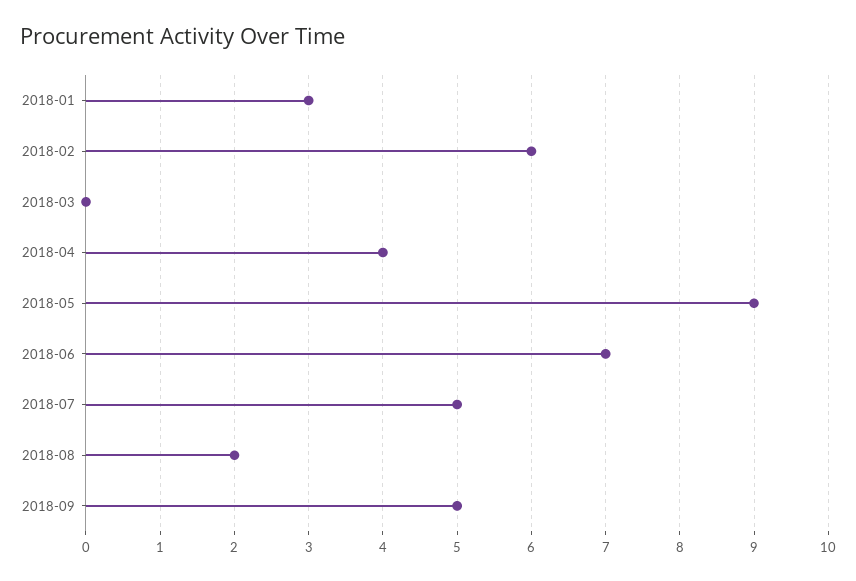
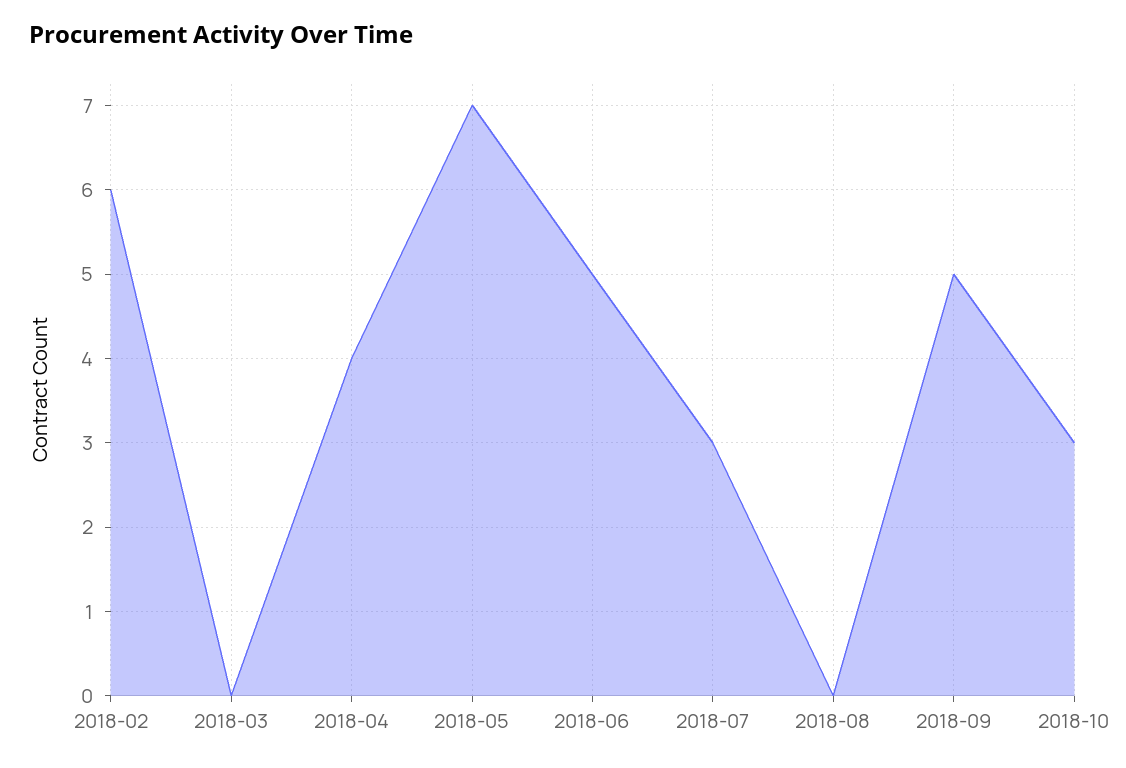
2018-01: 3 -> none
2018-05: 9 -> 7
2018-06: 7 -> 5
2018-07: 5 -> 3
2018-08: 2 -> 0
2018-10: none -> 3

